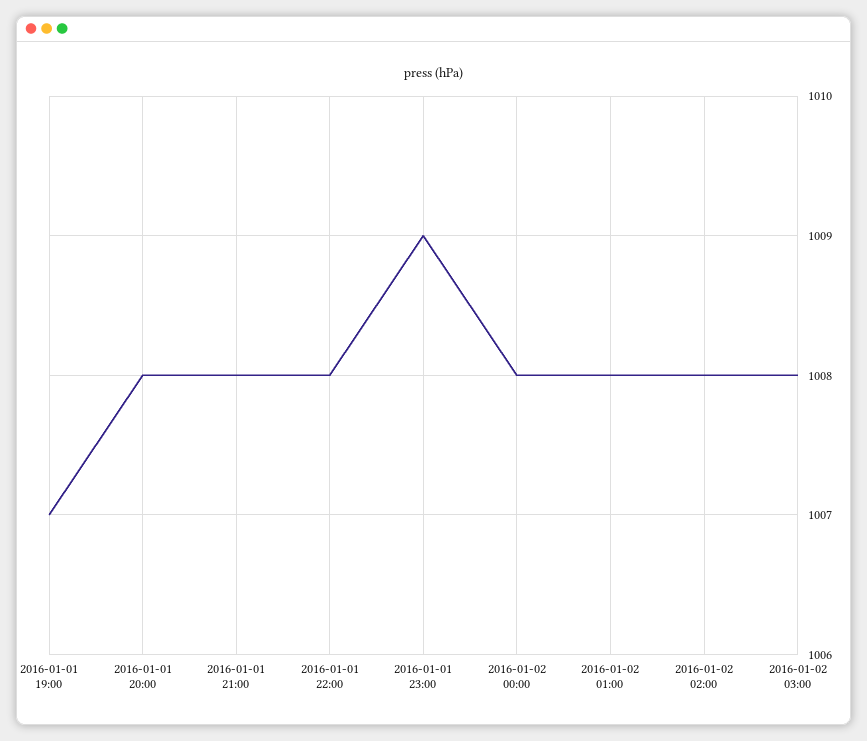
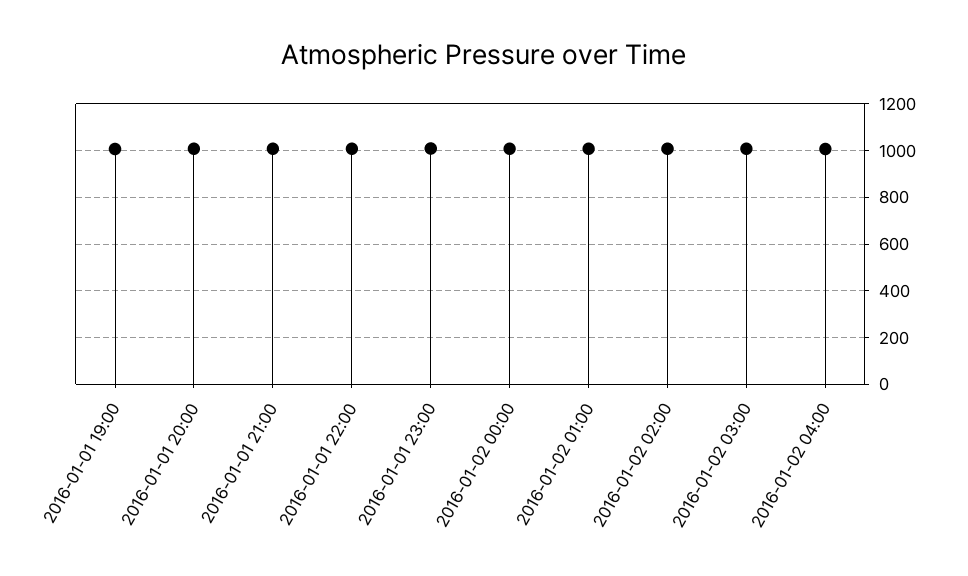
2016-01-02 04:00: none -> 1000

